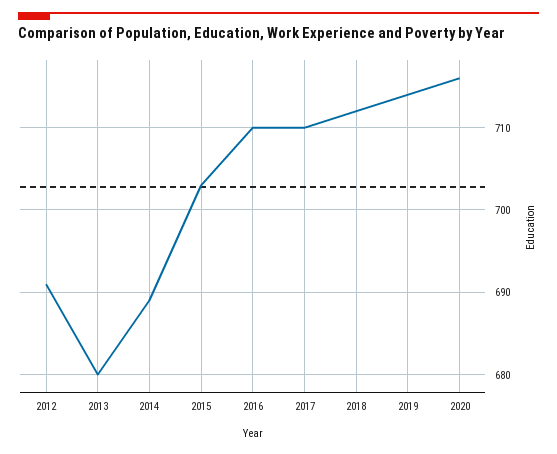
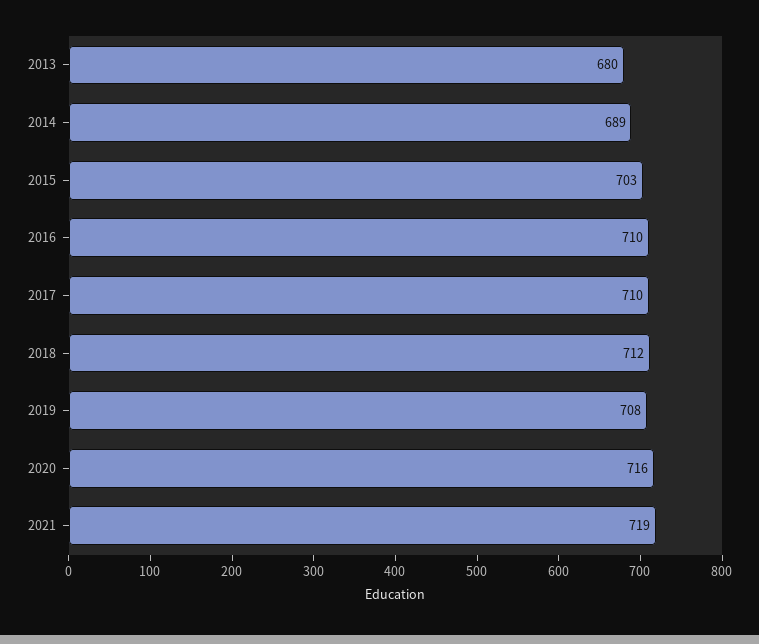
2012: 691 -> none
2019: 714 -> 708
2021: none -> 719

